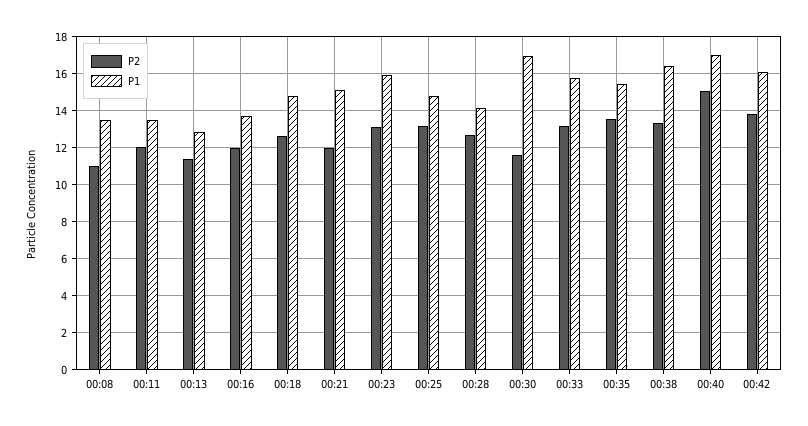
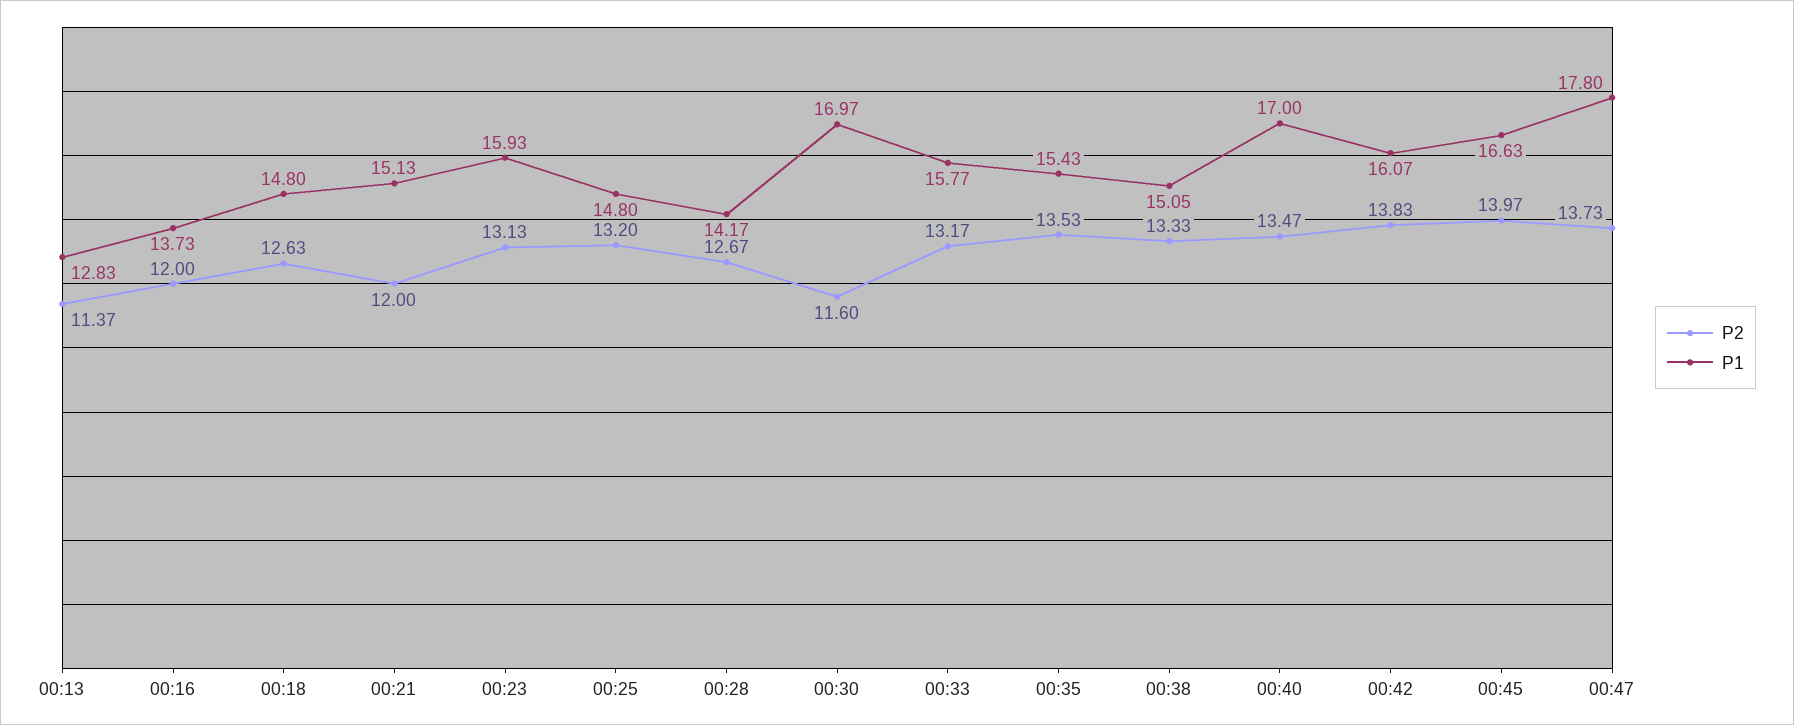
P2, 00:08: 11 -> none
P1, 00:08: 13.5 -> none
P2, 00:11: 12 -> none
P1, 00:11: 13.5 -> none
P1, 00:38: 16.5 -> 15.05
P2, 00:40: 15 -> 13.47
P2, 00:45: none -> 13.97
P1, 00:45: none -> 16.63
P2, 00:47: none -> 13.73
P1, 00:47: none -> 17.8

